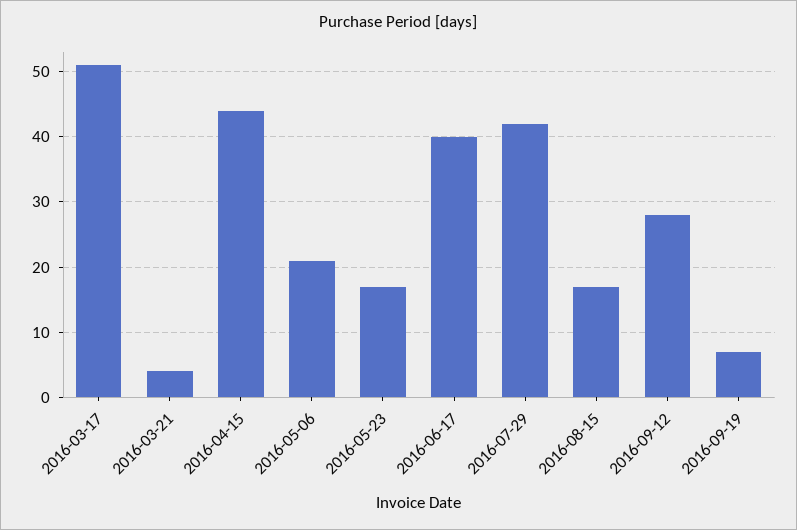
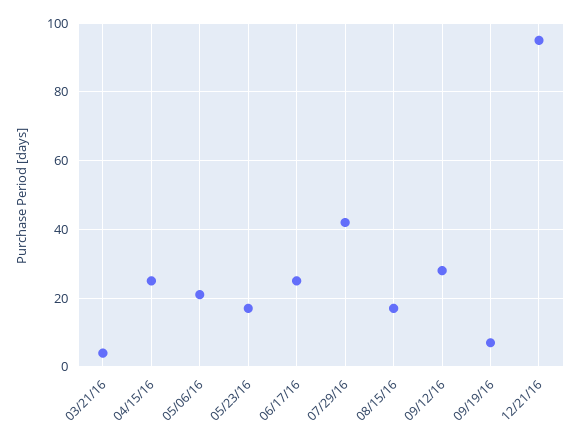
2016-03-17: 51 -> none
2016-04-15: 44 -> 25
2016-06-17: 40 -> 25
12/21/16: none -> 95

